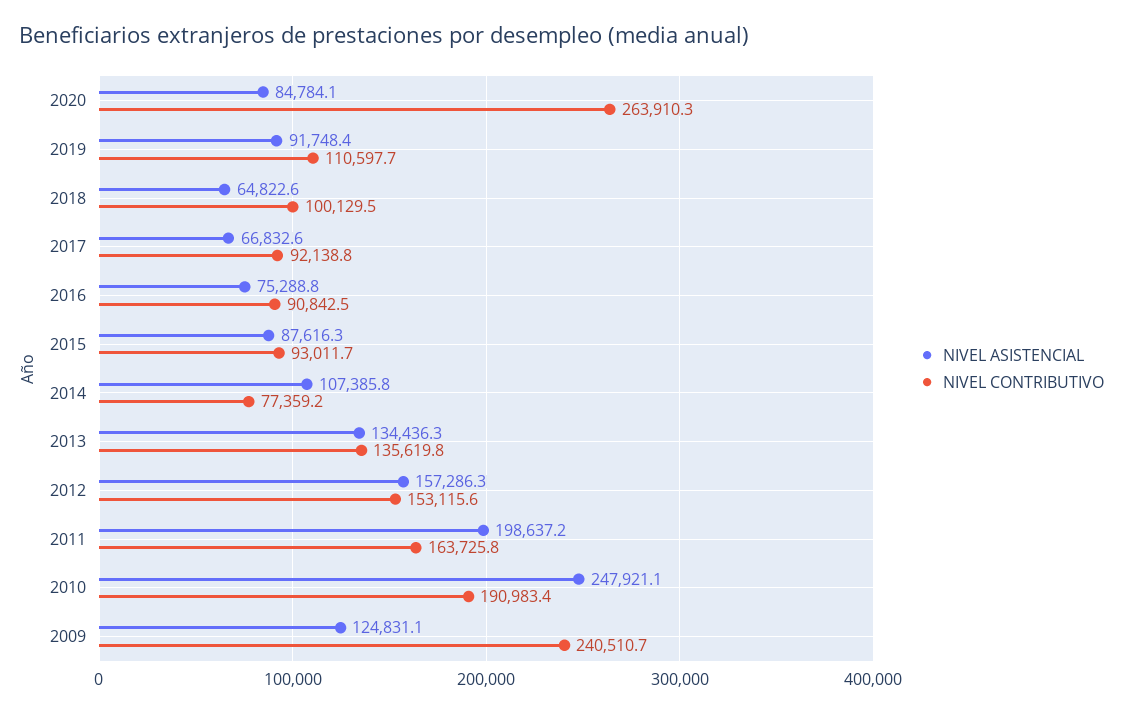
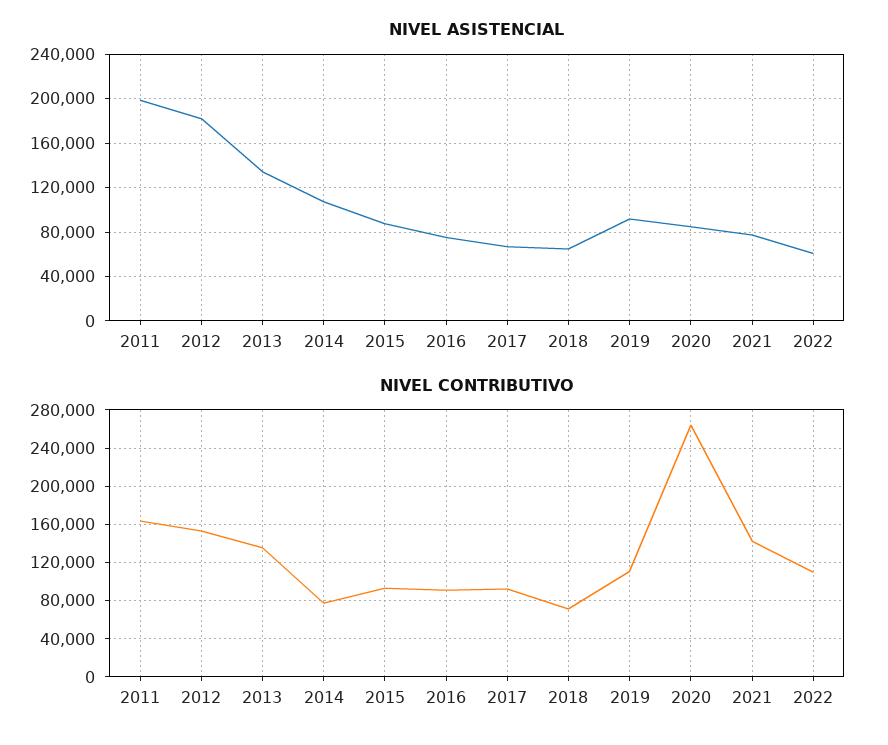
NIVEL CONTRIBUTIVO, 2018: 100129.5 -> 70000
NIVEL ASISTENCIAL, 2012: 157286.3 -> 180000
NIVEL ASISTENCIAL, 2010: 247921.1 -> none
NIVEL CONTRIBUTIVO, 2010: 190983.4 -> none
NIVEL ASISTENCIAL, 2009: 124831.1 -> none
NIVEL CONTRIBUTIVO, 2009: 240510.7 -> none
NIVEL ASISTENCIAL, 2021: none -> 80000
NIVEL ASISTENCIAL, 2022: none -> 60000
NIVEL CONTRIBUTIVO, 2021: none -> 140000
NIVEL CONTRIBUTIVO, 2022: none -> 110000

